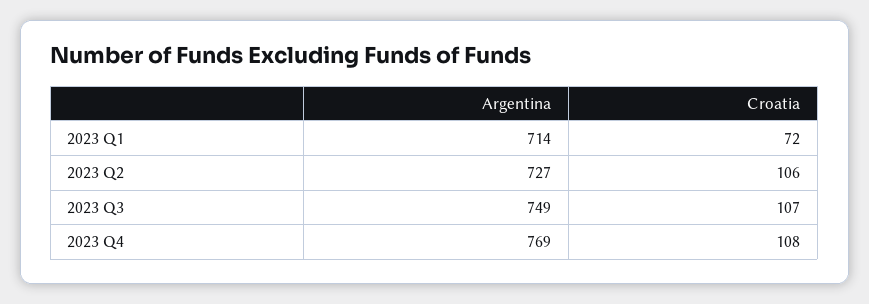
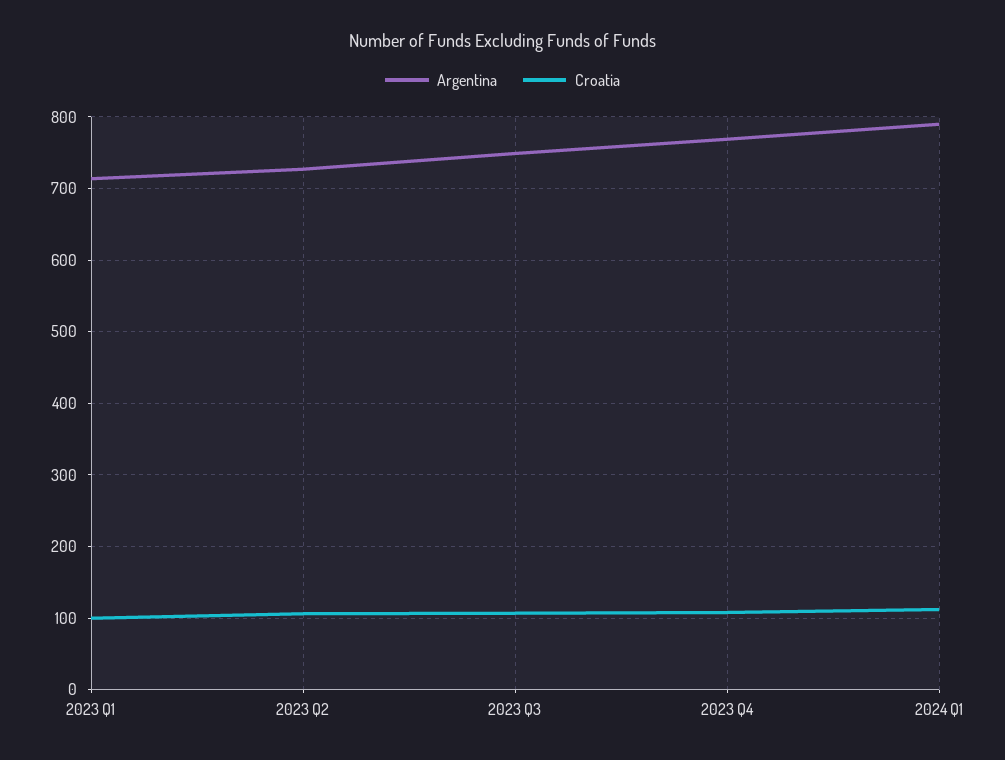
Croatia, 2023 Q1: 72 -> 100
Argentina, 2024 Q1: none -> 790
Croatia, 2024 Q1: none -> 110

